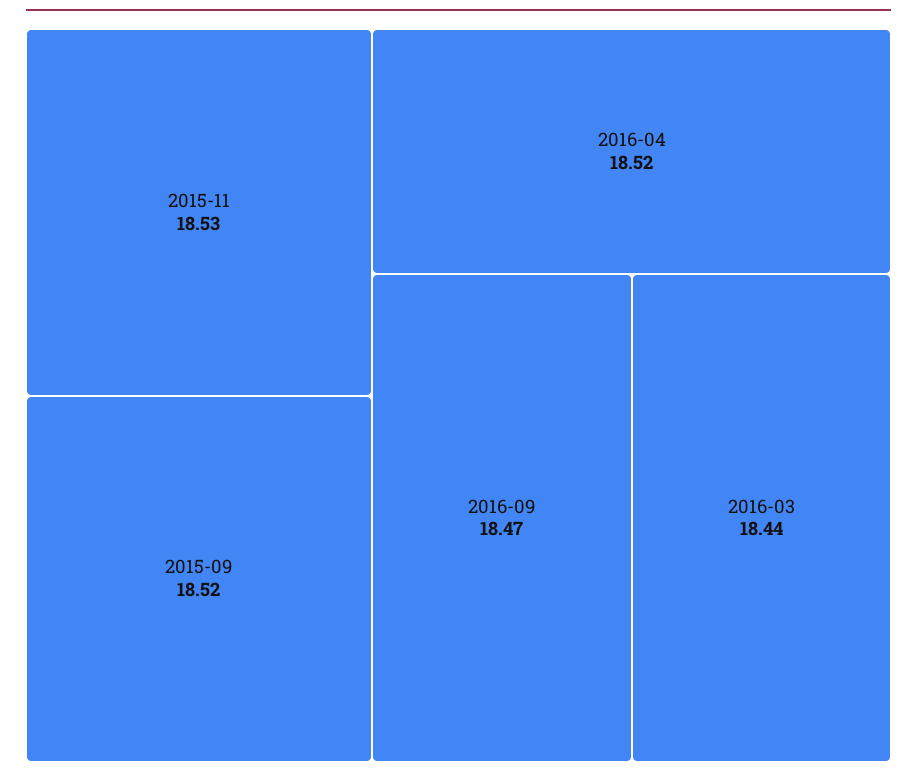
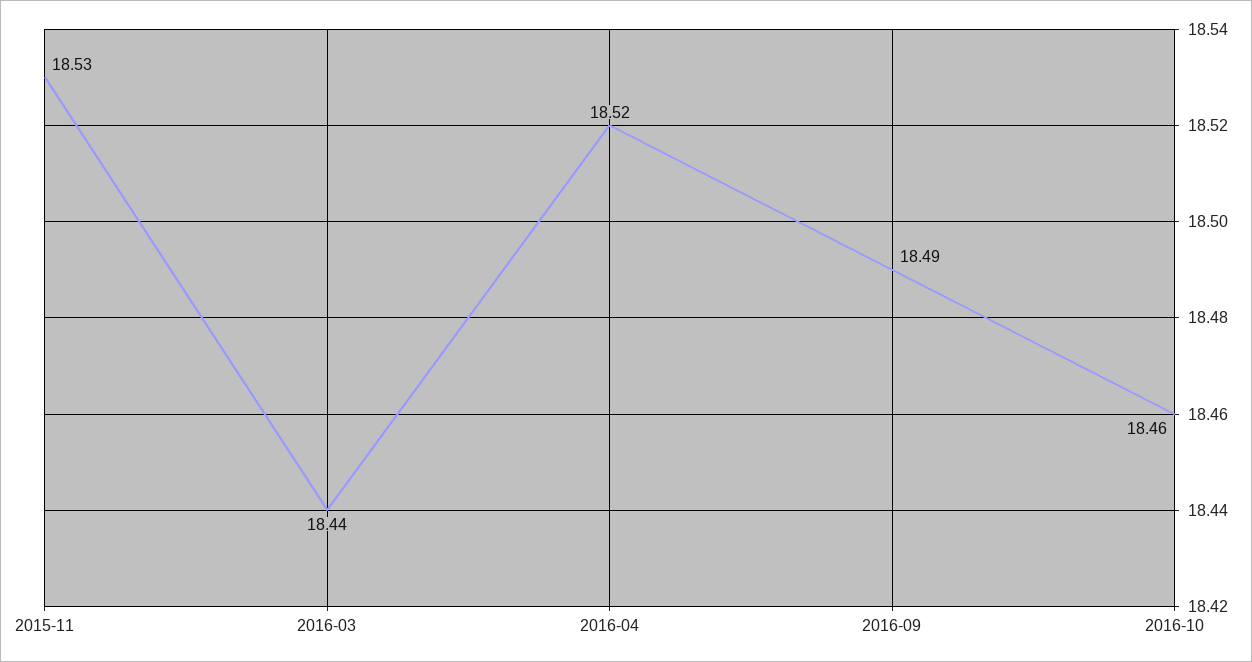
2015-09: 18.52 -> none
2016-09: 18.47 -> 18.49
2016-10: none -> 18.46

